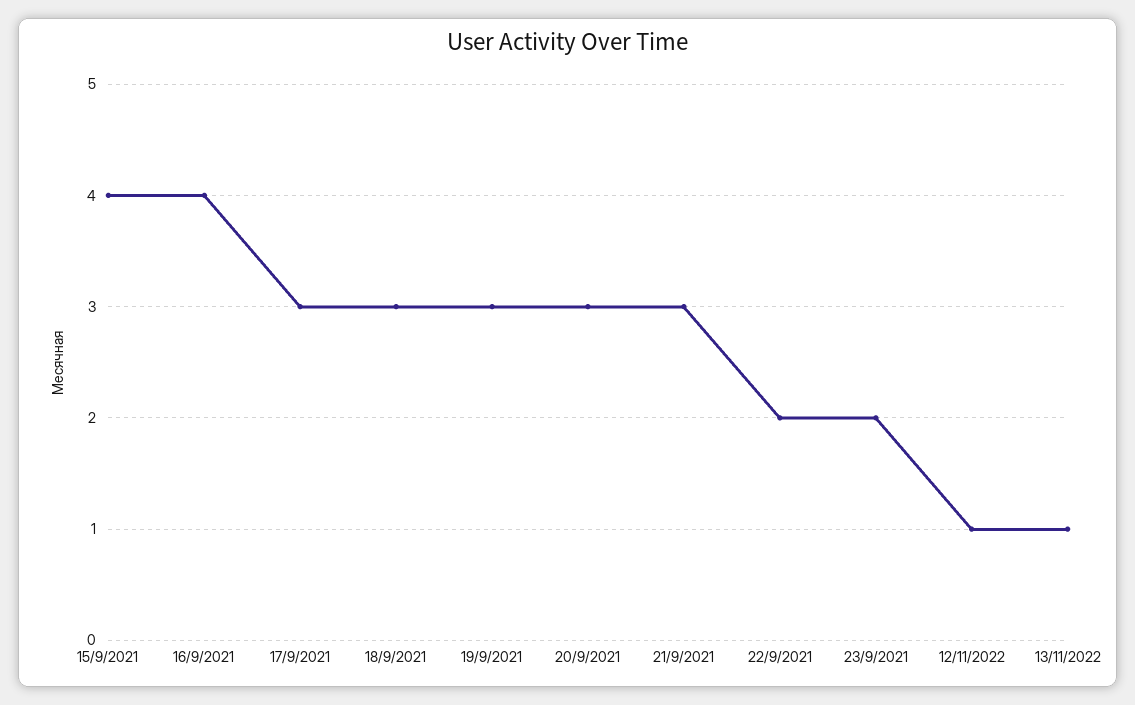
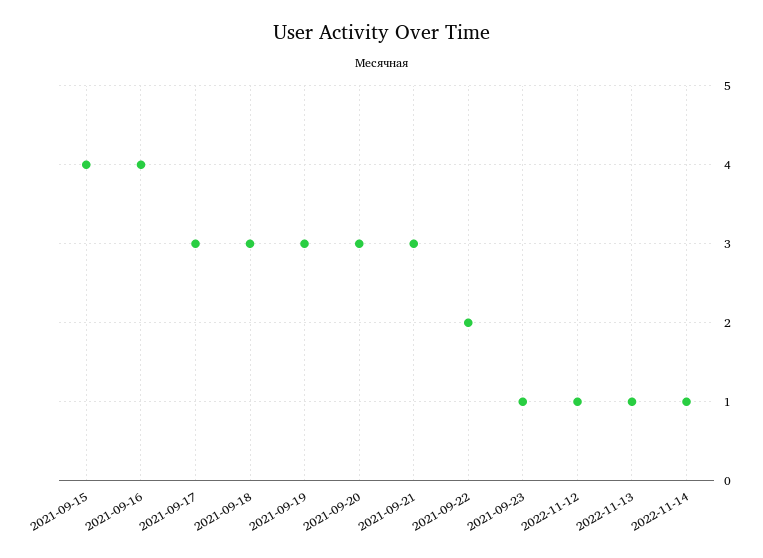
23/9/2021: 2 -> 1
2022-11-14: none -> 1

